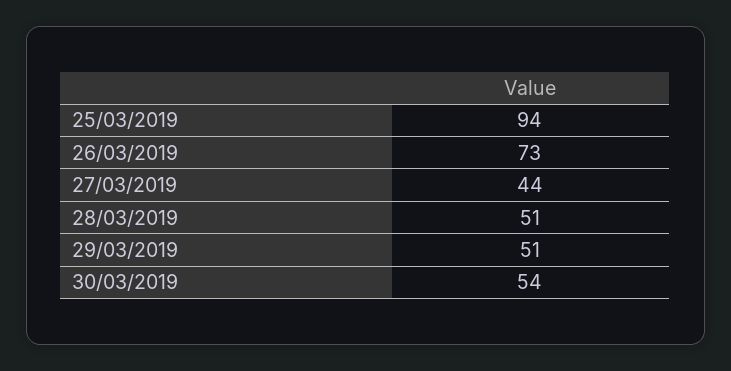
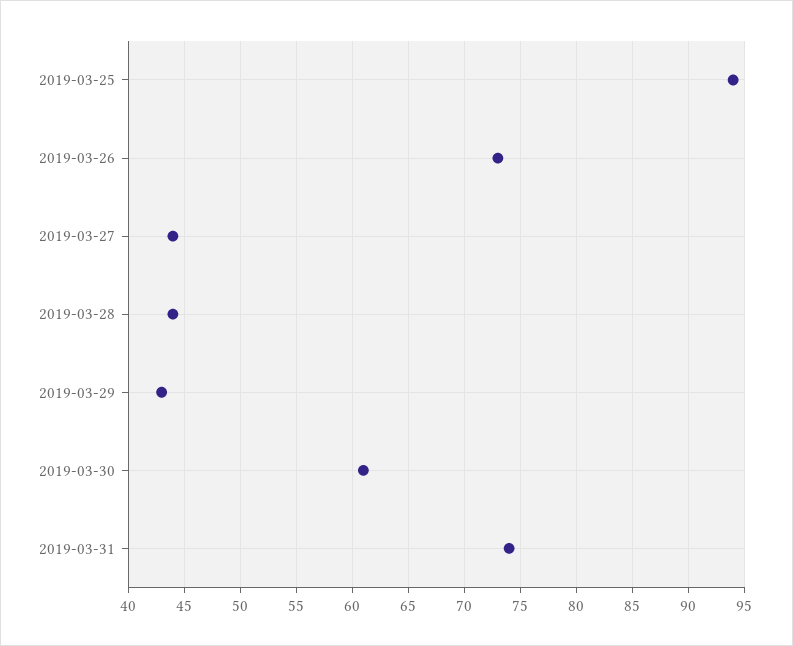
28/03/2019: 51 -> 44
29/03/2019: 51 -> 43
30/03/2019: 54 -> 61
2019-03-31: none -> 74

